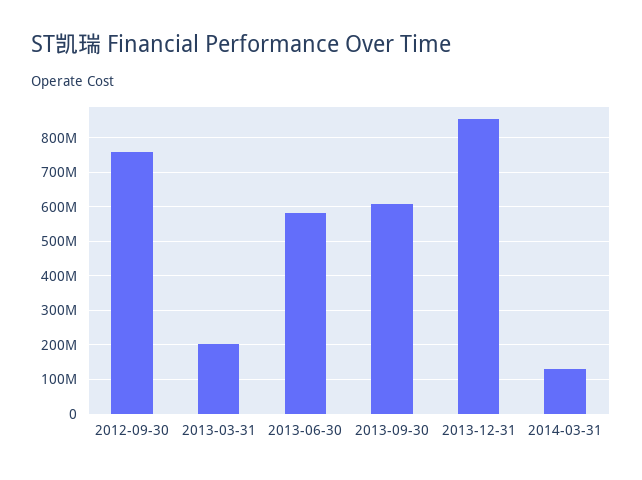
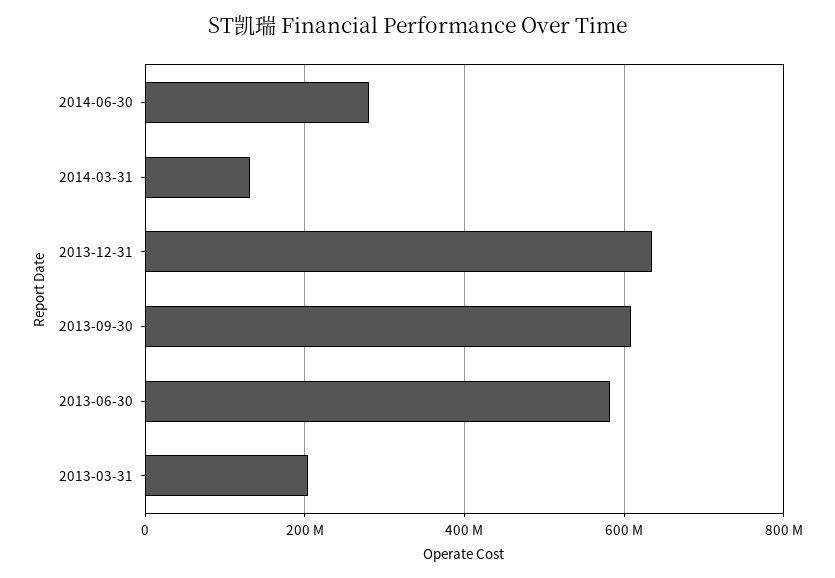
2012-09-30: 760000000 -> none
2013-12-31: 860000000 -> 640000000
2014-06-30: none -> 280000000

